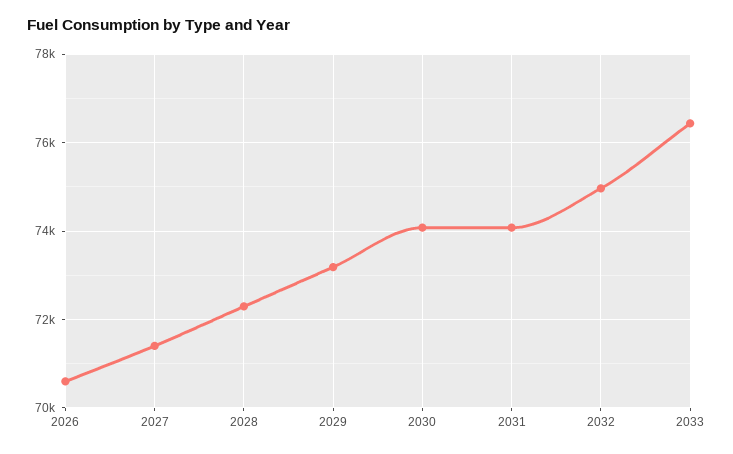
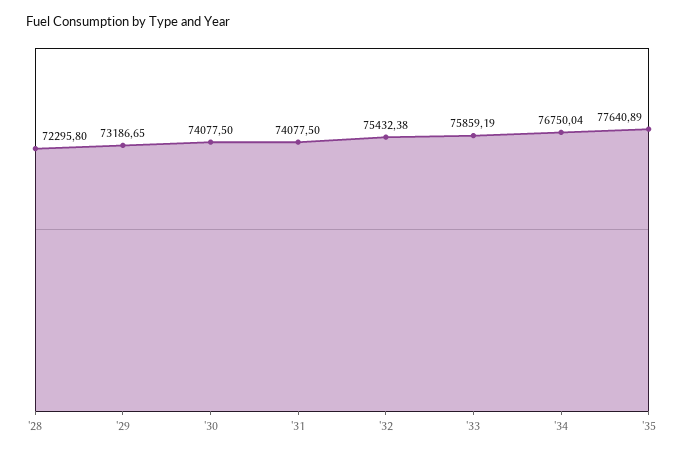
2026: 70600 -> none
2027: 71400 -> none
2032: 75000 -> 75432.38
2033: 76400 -> 75859.19
'34: none -> 76750.04
'35: none -> 77640.89

